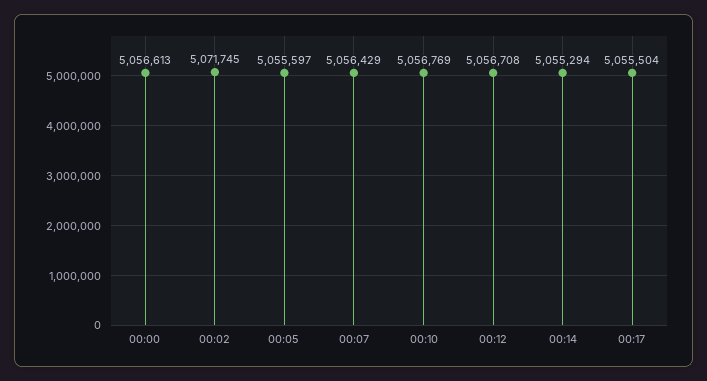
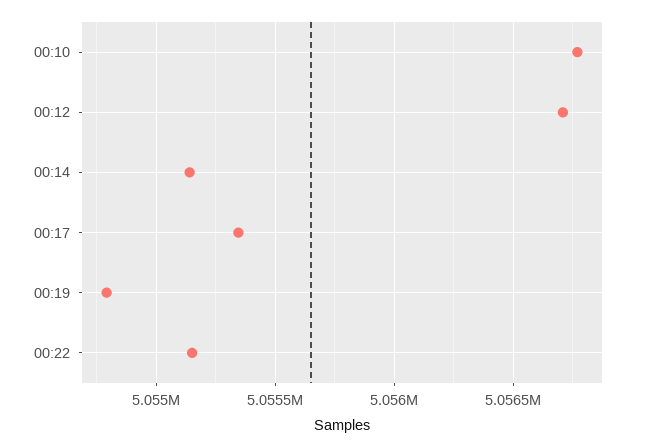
00:00: 5056613 -> none
00:02: 5071745 -> none
00:05: 5055597 -> none
00:07: 5056429 -> none
00:14: 5055294 -> 5055150
00:17: 5055504 -> 5055350
00:19: none -> 5054800
00:22: none -> 5055150

